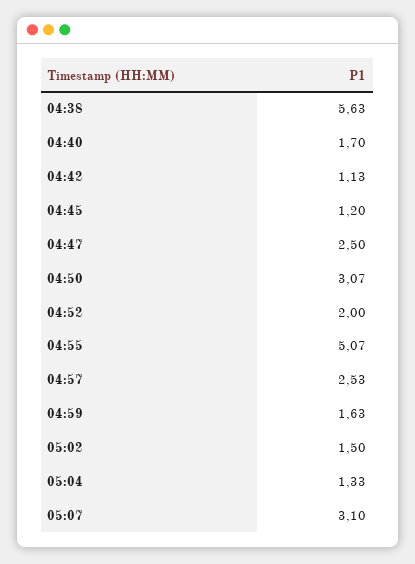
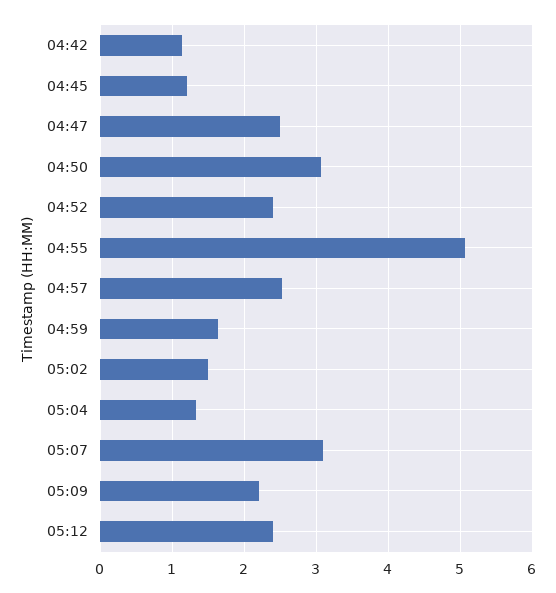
04:38: 5.63 -> none
04:40: 1.7 -> none
04:52: 2 -> 2.4
05:09: none -> 2.2
05:12: none -> 2.4

